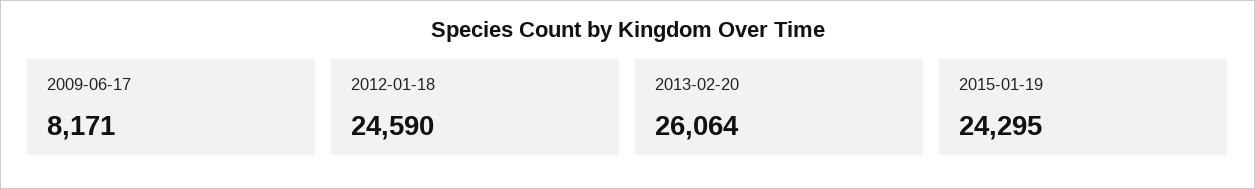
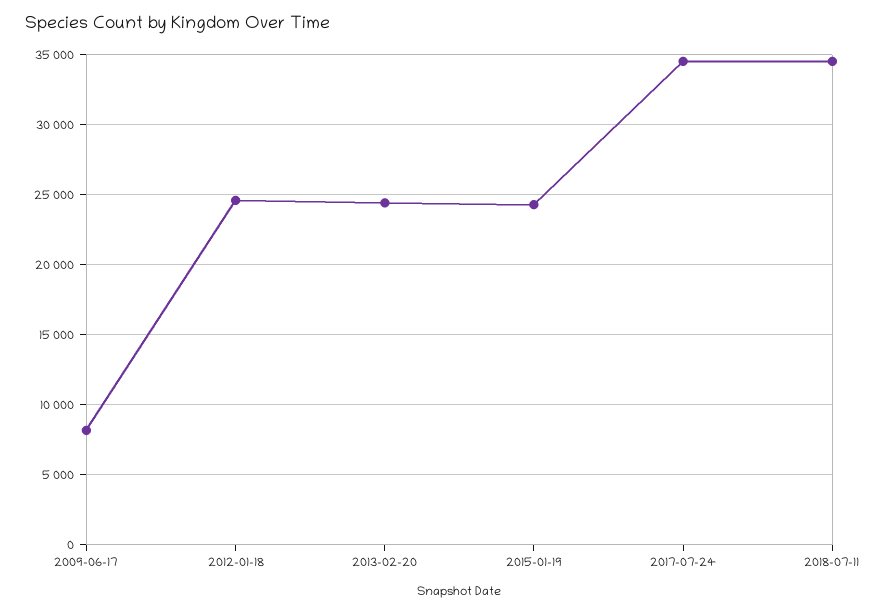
2013-02-20: 26064 -> 24500
2017-07-24: none -> 34500
2018-07-11: none -> 34500

